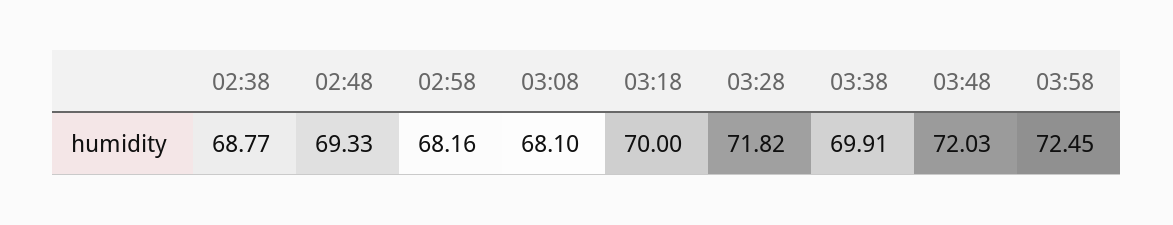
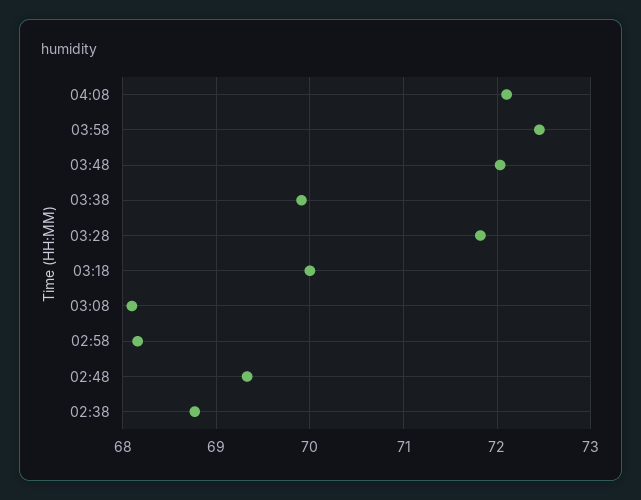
04:08: none -> 72.1

